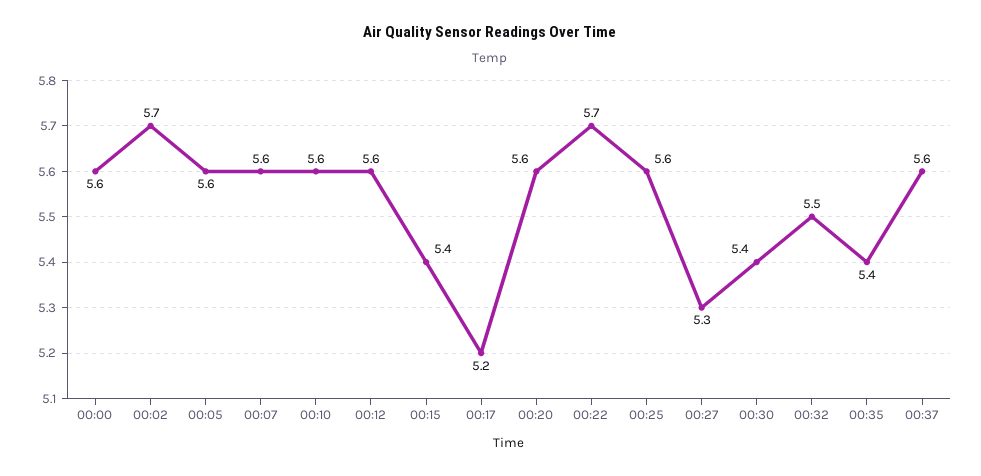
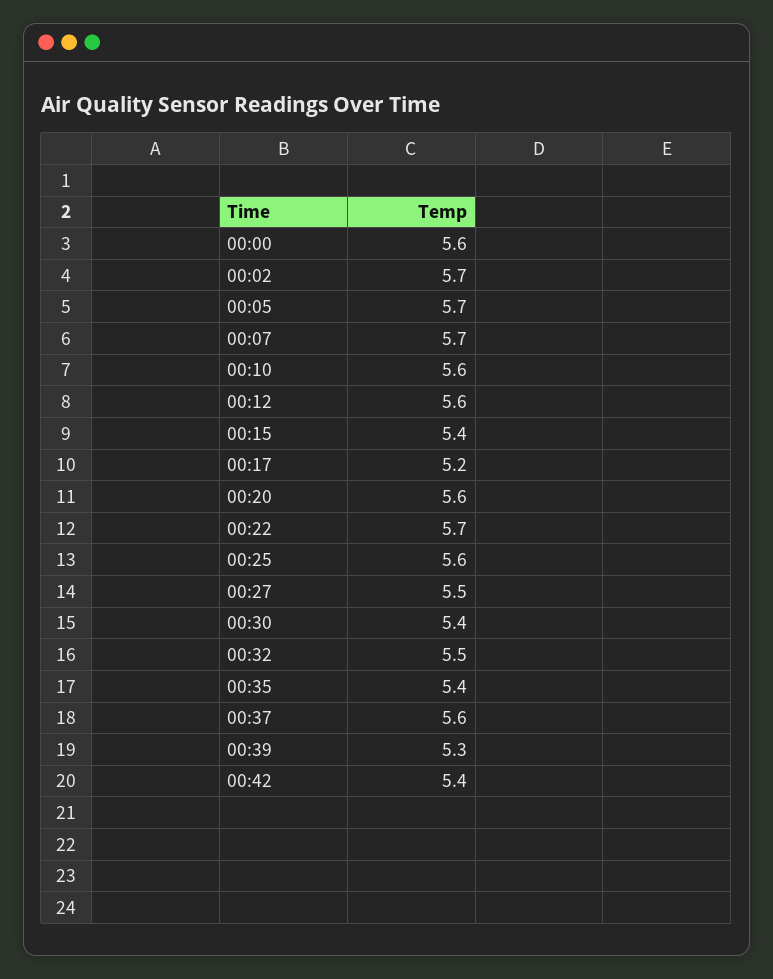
00:05: 5.6 -> 5.7
00:07: 5.6 -> 5.7
00:27: 5.3 -> 5.5
00:39: none -> 5.3
00:42: none -> 5.4

